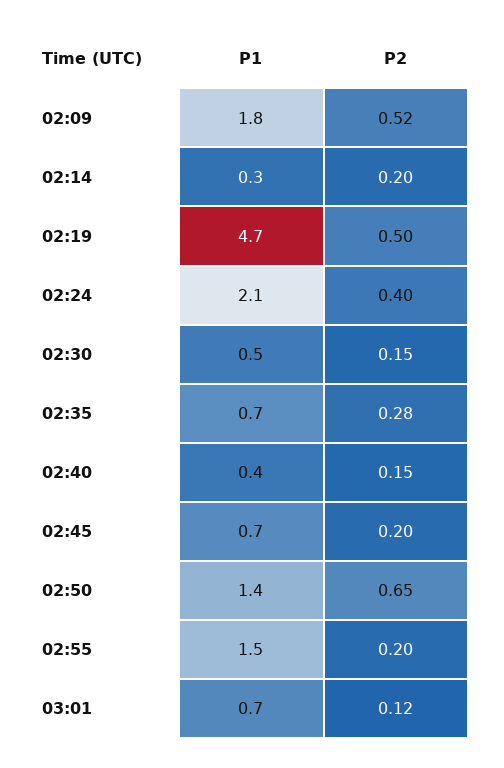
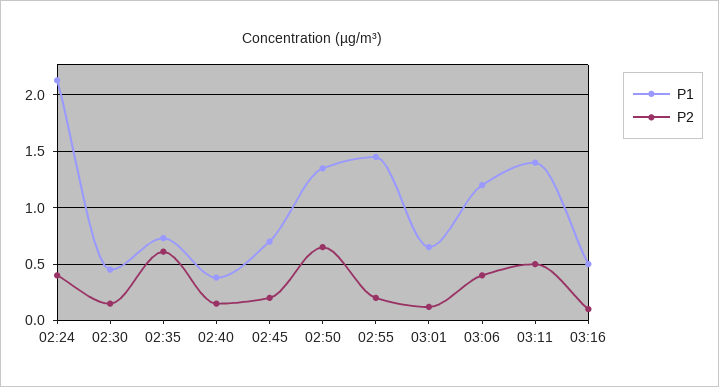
P1, 02:09: 1.8 -> none
P2, 02:09: 0.52 -> none
P1, 02:14: 0.3 -> none
P2, 02:14: 0.2 -> none
P1, 02:19: 4.7 -> none
P2, 02:19: 0.5 -> none
P2, 02:35: 0.28 -> 0.6
P1, 03:06: none -> 1.2
P2, 03:06: none -> 0.4
P1, 03:11: none -> 1.4
P2, 03:11: none -> 0.5
P1, 03:16: none -> 0.5
P2, 03:16: none -> 0.1

